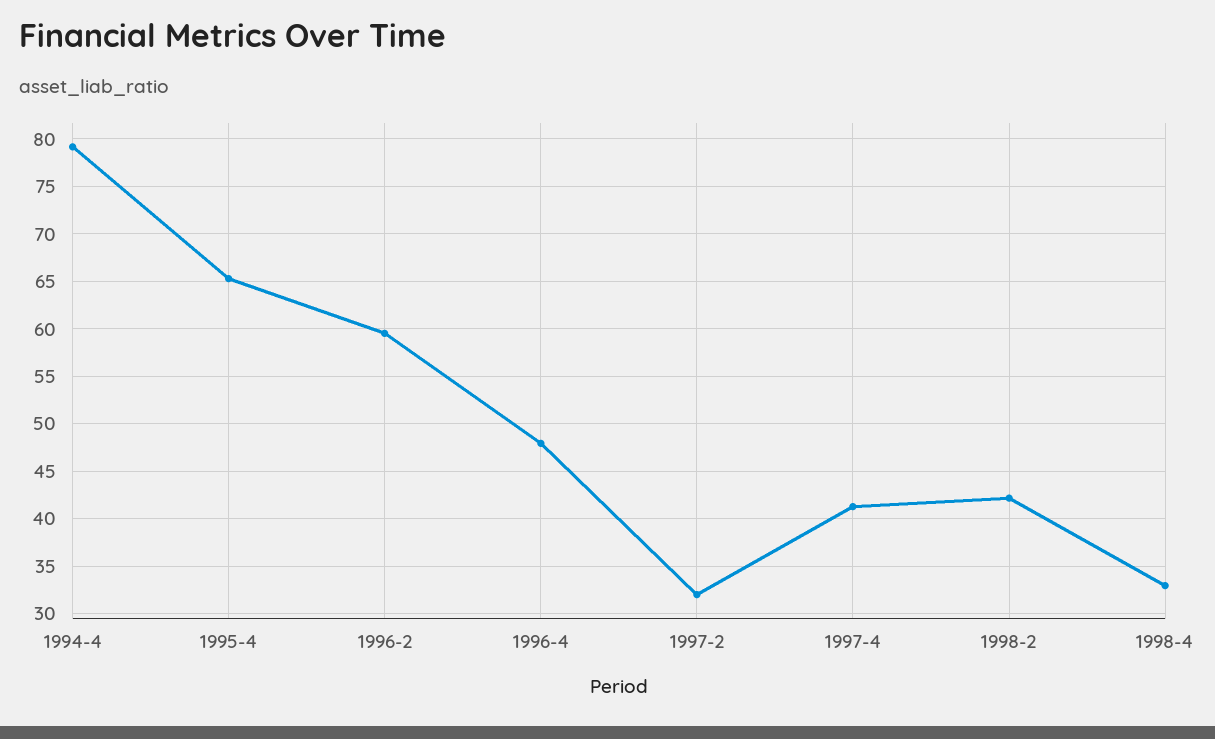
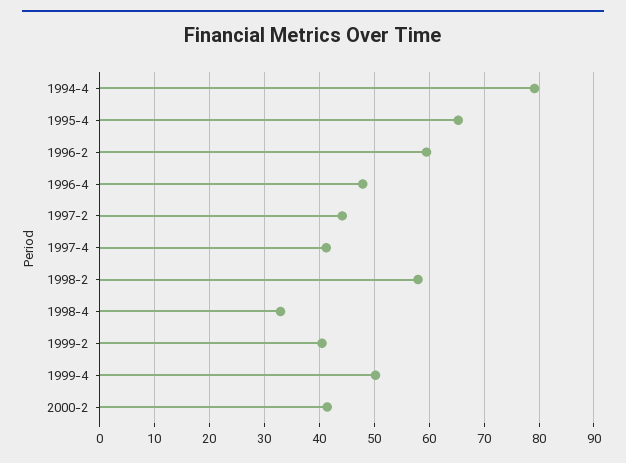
1997-2: 32 -> 44
1998-2: 42 -> 58
1999-2: none -> 40
1999-4: none -> 50
2000-2: none -> 42

